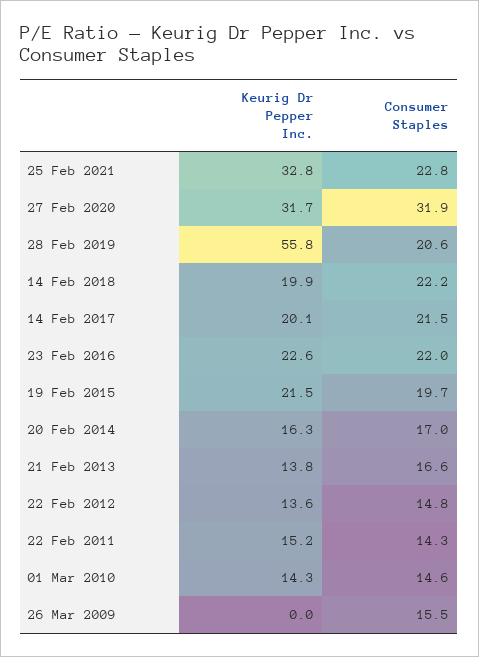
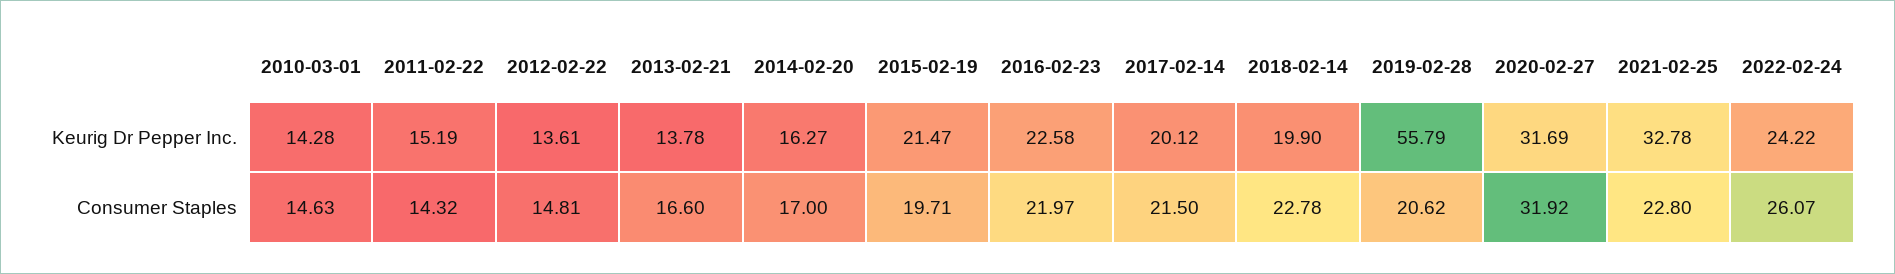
Consumer Staples, 14 Feb 2018: 22.2 -> 22.78
Keurig Dr Pepper Inc., 26 Mar 2009: 0 -> none
Consumer Staples, 26 Mar 2009: 15.5 -> none
Keurig Dr Pepper Inc., 2022-02-24: none -> 24.22
Consumer Staples, 2022-02-24: none -> 26.07

